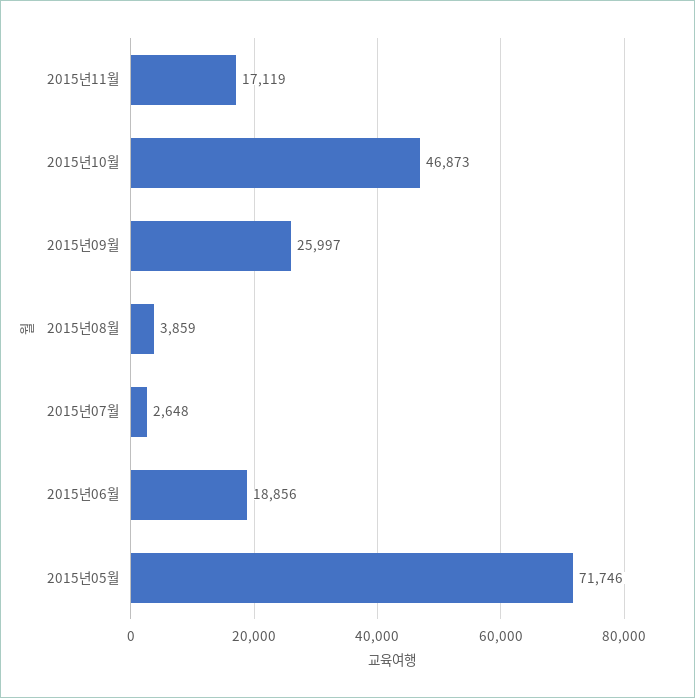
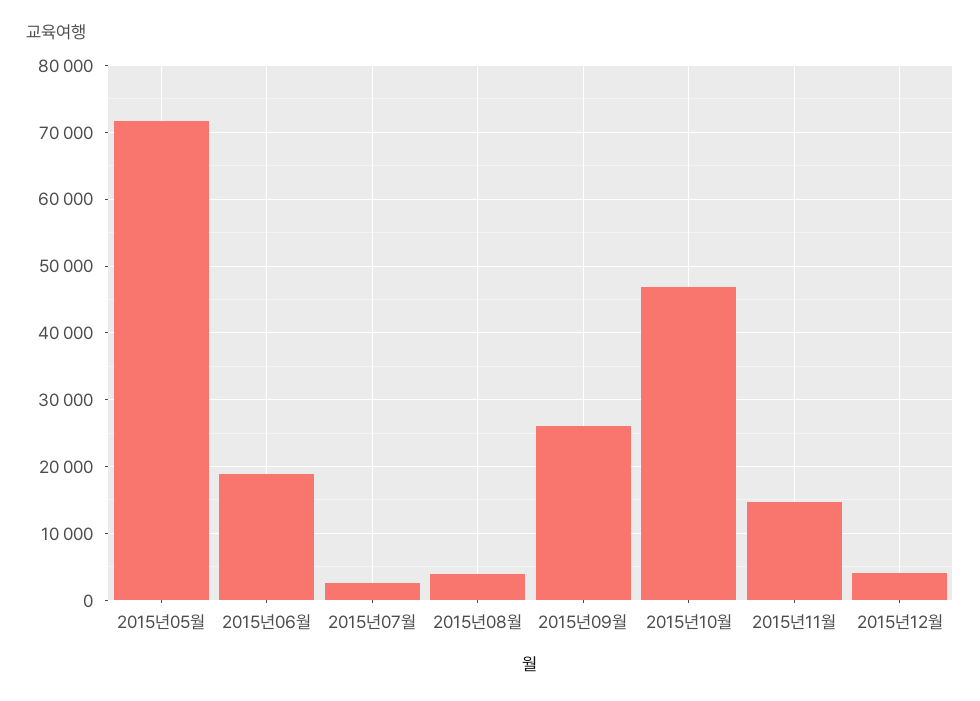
2015년11월: 17119 -> 15000
2015년12월: none -> 4000

